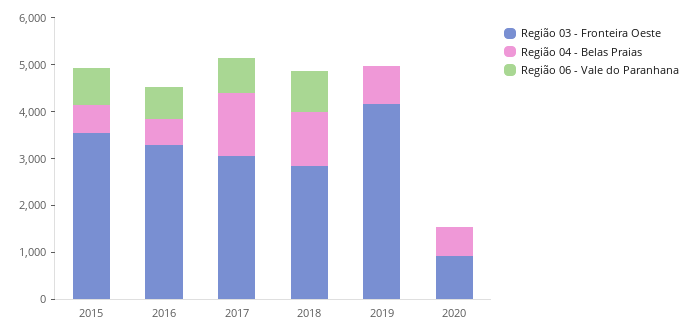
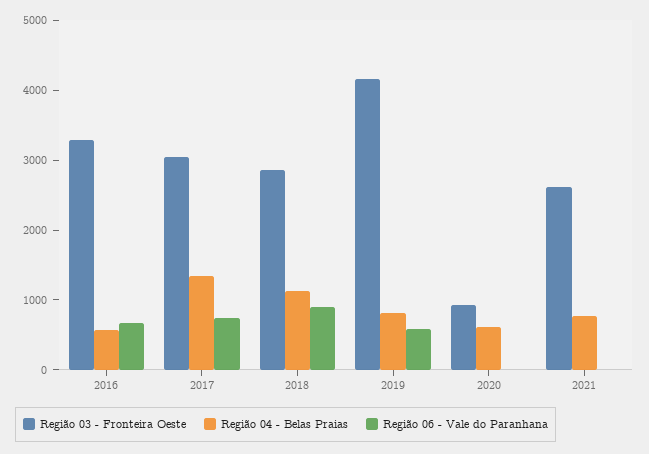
Região 03 - Fronteira Oeste, 2015: 3600 -> none
Região 04 - Belas Praias, 2015: 600 -> none
Região 06 - Vale do Paranhana, 2015: 800 -> none
Região 06 - Vale do Paranhana, 2019: 0 -> 600
Região 03 - Fronteira Oeste, 2021: none -> 2600
Região 04 - Belas Praias, 2021: none -> 800
Região 06 - Vale do Paranhana, 2021: none -> 0

